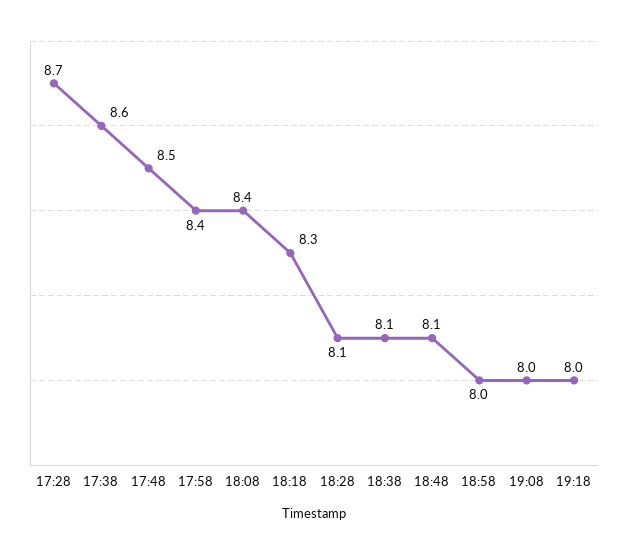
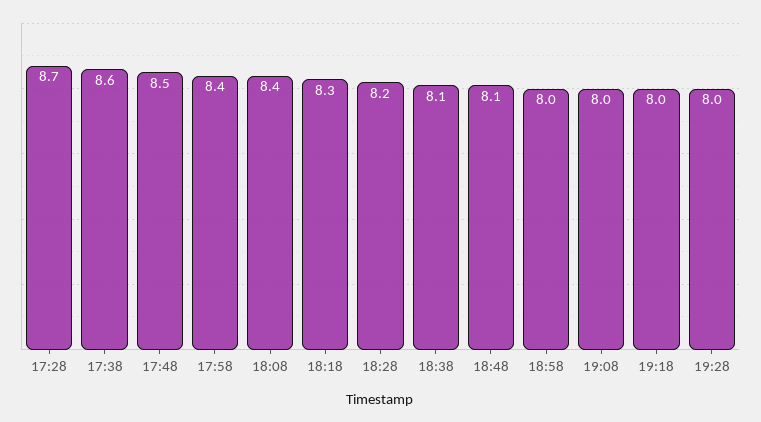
18:28: 8.1 -> 8.2
19:28: none -> 8

